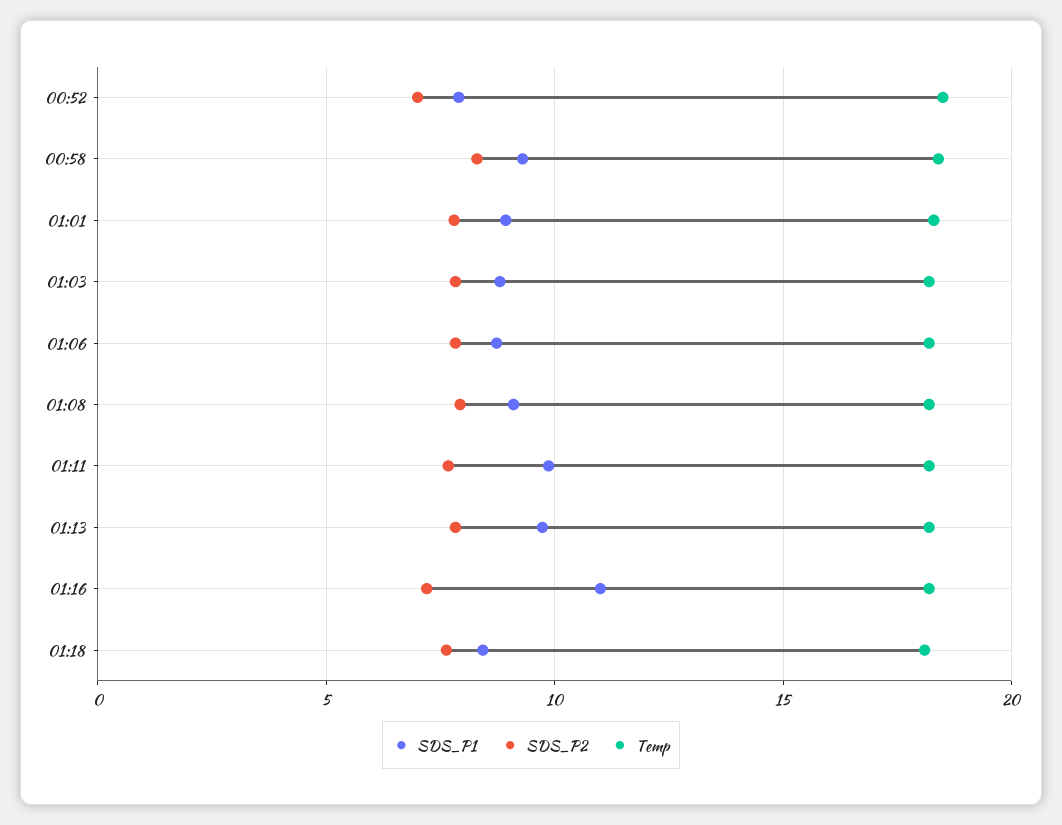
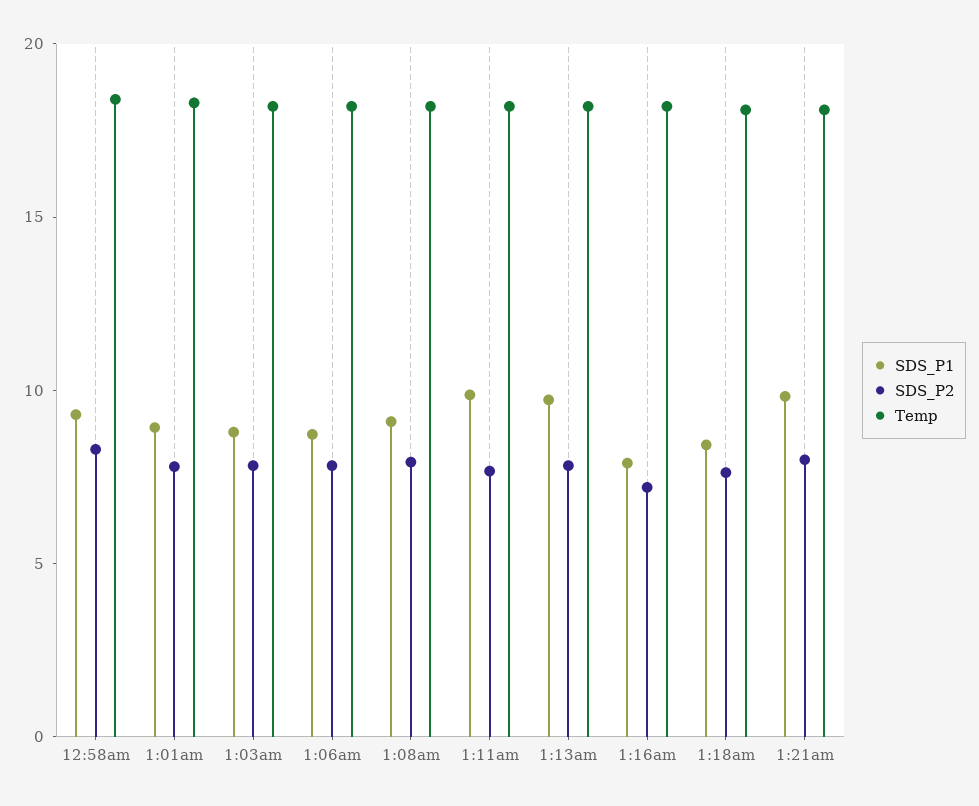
SDS_P1, 00:52: 8 -> none
SDS_P2, 00:52: 7 -> none
Temp, 00:52: 18.5 -> none
SDS_P1, 01:16: 11 -> 8
SDS_P1, 1:21am: none -> 10
SDS_P2, 1:21am: none -> 8
Temp, 1:21am: none -> 18

